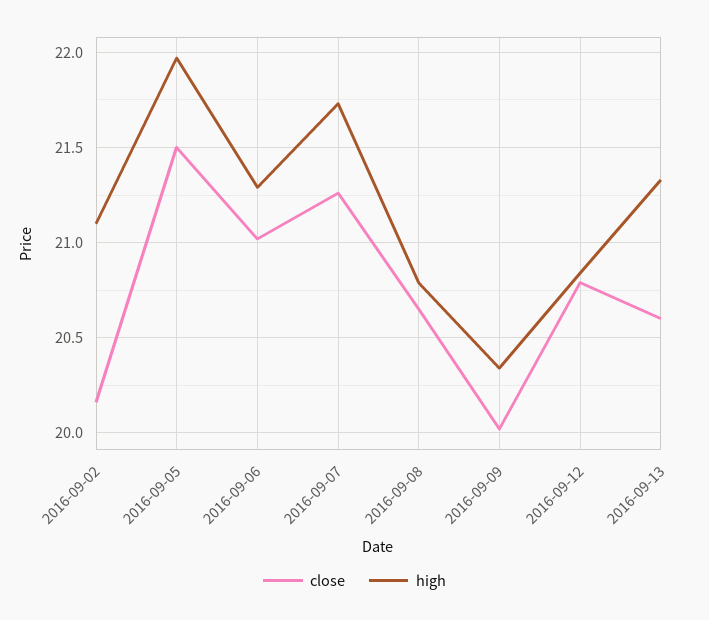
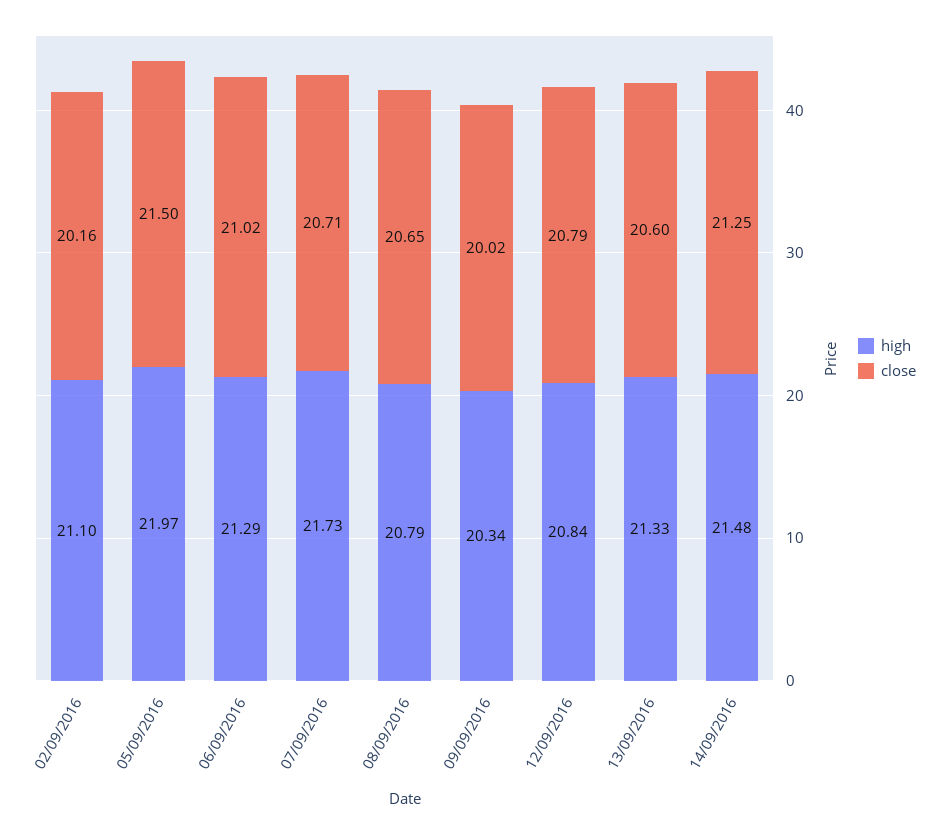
close, 2016-09-07: 21.25 -> 20.71
high, 14/09/2016: none -> 21.48
close, 14/09/2016: none -> 21.25

